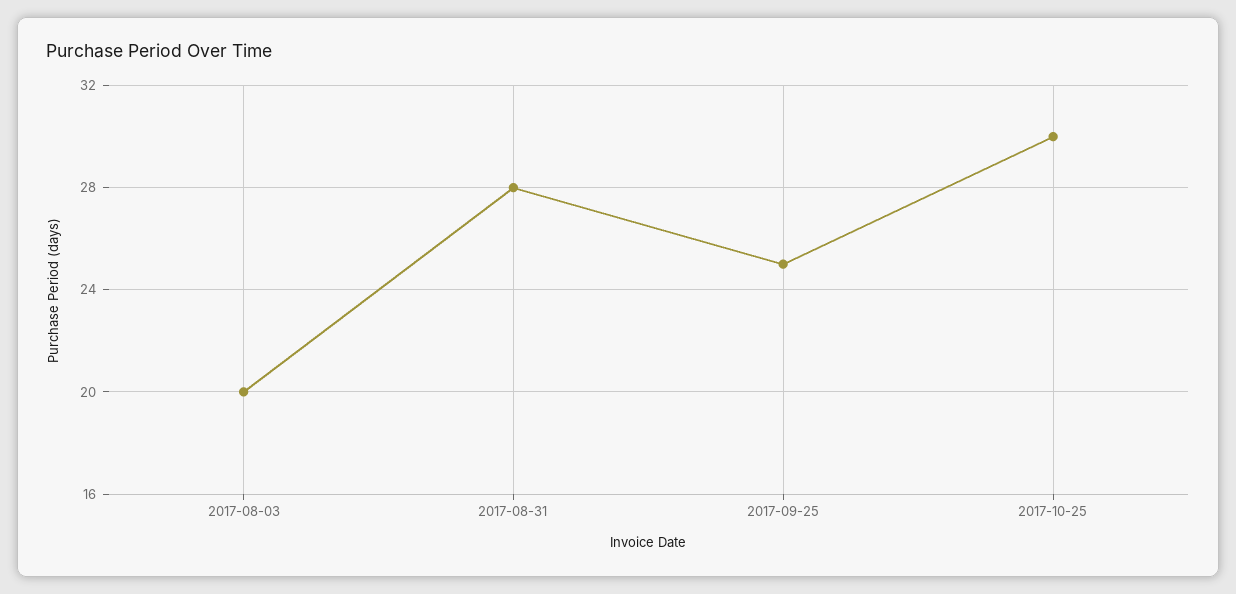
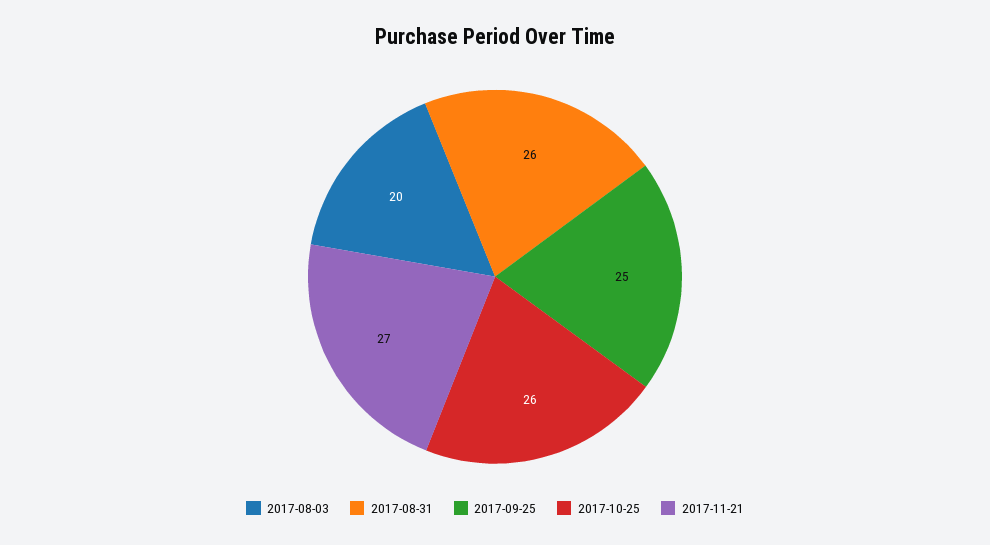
2017-08-31: 28 -> 26
2017-10-25: 30 -> 26
2017-11-21: none -> 27

